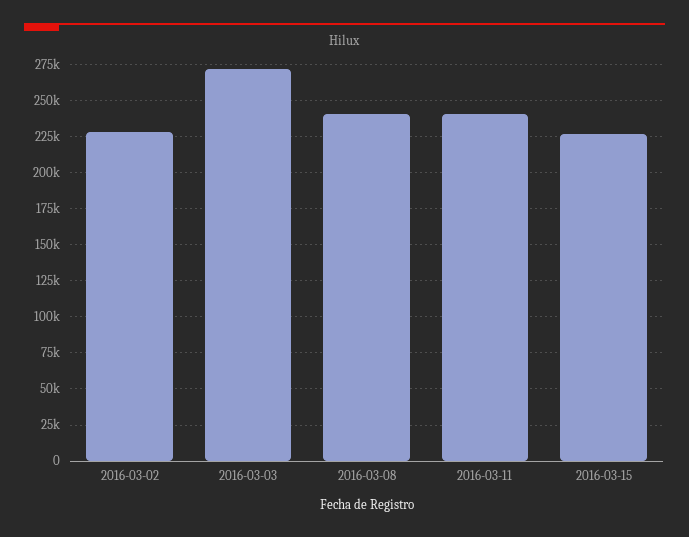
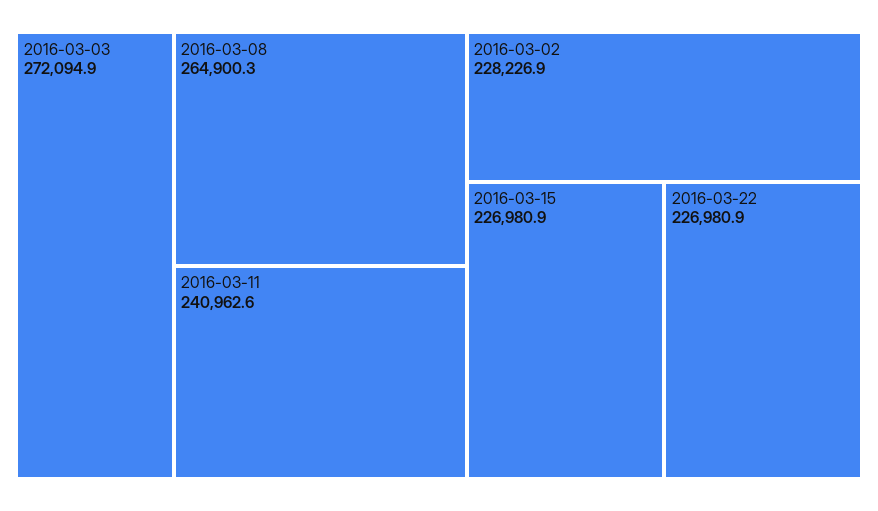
2016-03-08: 240000 -> 264900.3
2016-03-22: none -> 226980.9

